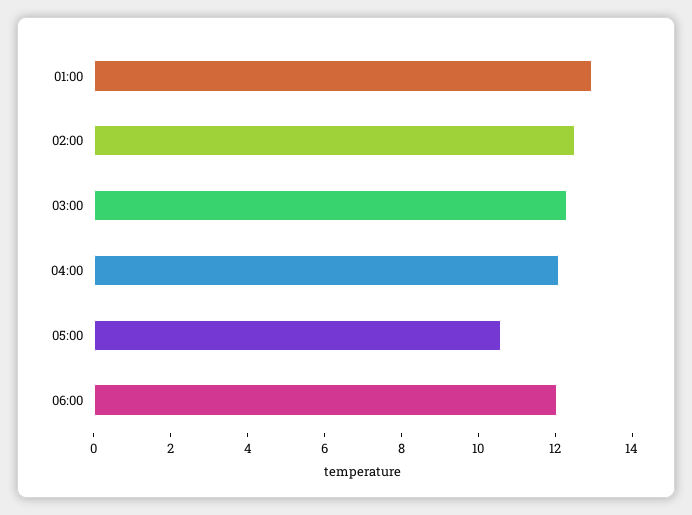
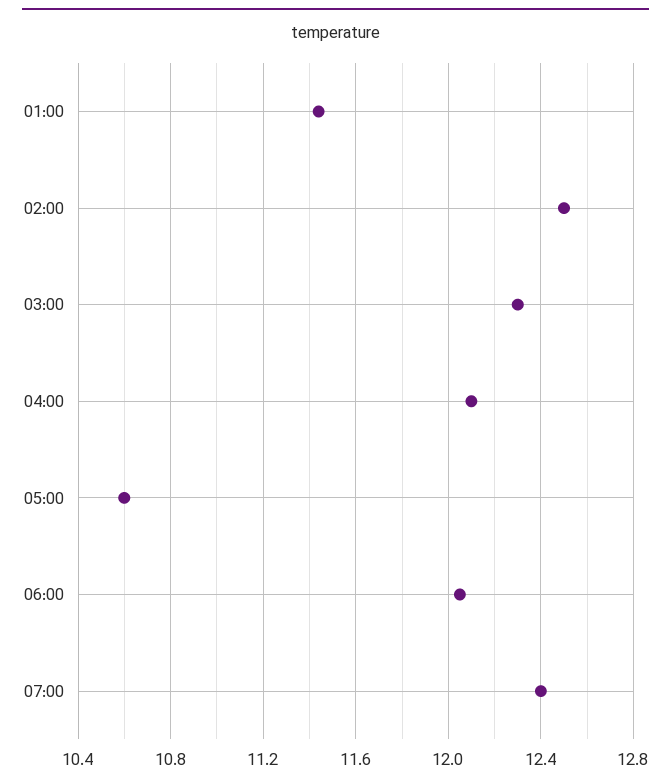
01:00: 13 -> 11.45
07:00: none -> 12.4

